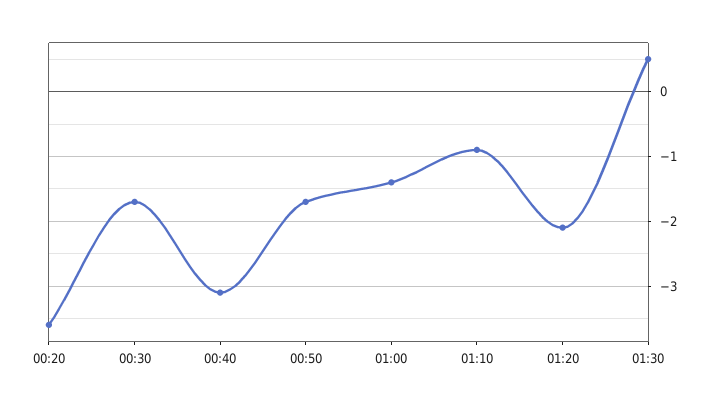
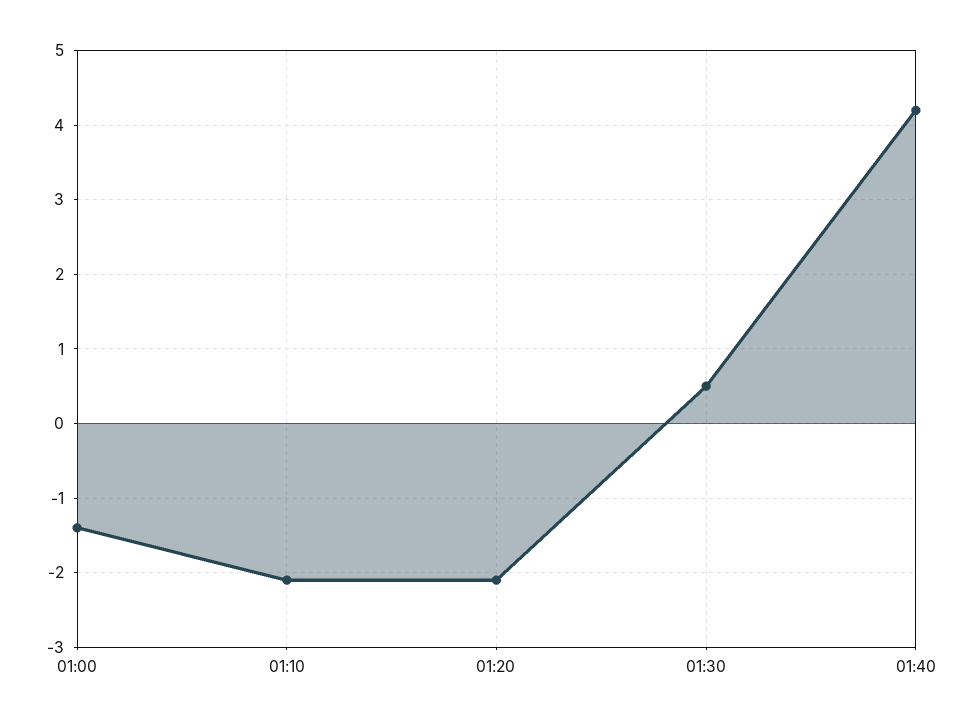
00:20: -3.6 -> none
00:30: -1.7 -> none
00:40: -3.1 -> none
00:50: -1.7 -> none
01:10: -0.9 -> -2.1
01:40: none -> 4.2

